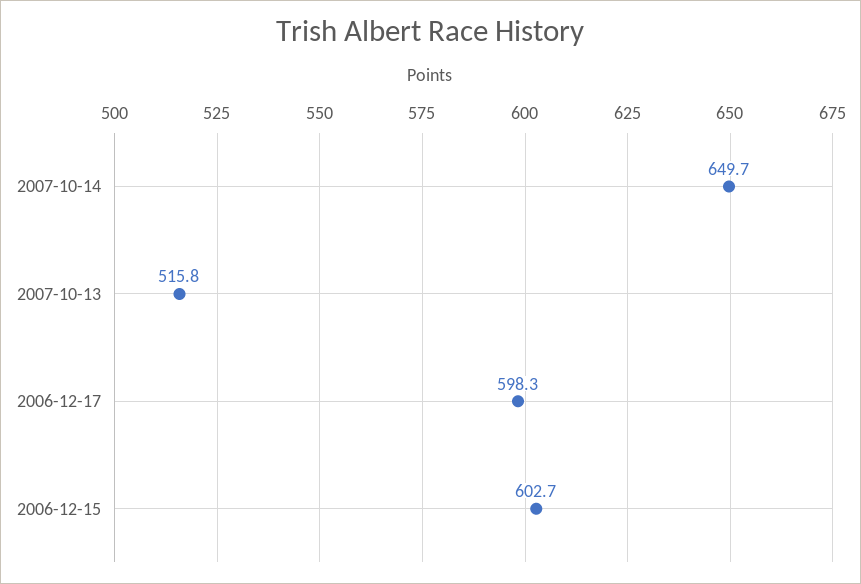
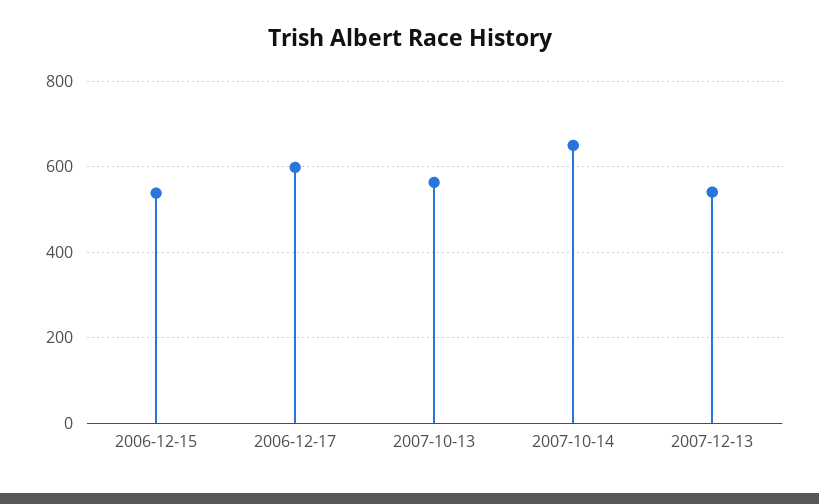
2007-10-13: 515.8 -> 560
2006-12-15: 602.7 -> 540
2007-12-13: none -> 540

